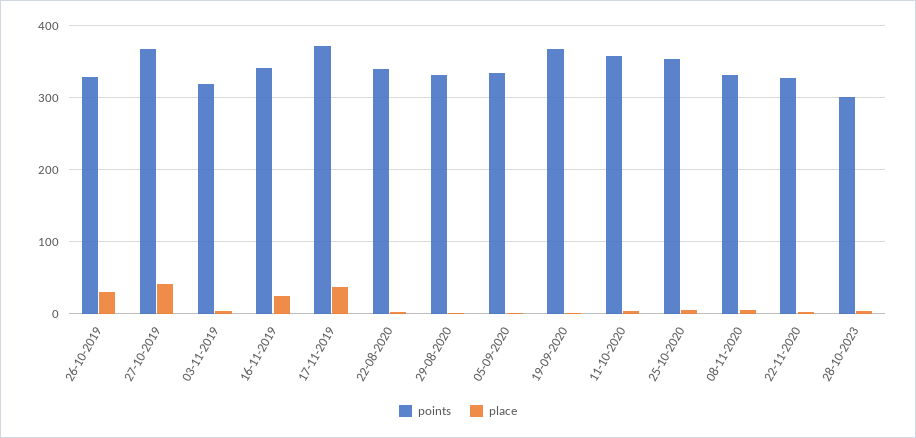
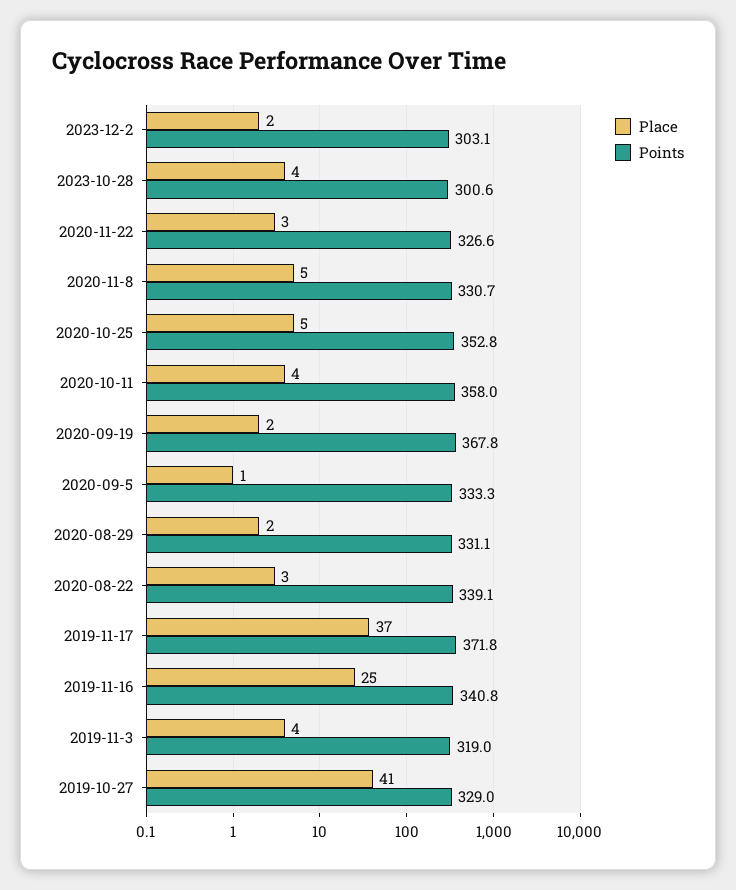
points, 26-10-2019: 330 -> none
place, 26-10-2019: 30 -> none
points, 27-10-2019: 370 -> 329
place, 2023-12-2: none -> 2
points, 2023-12-2: none -> 303.1

